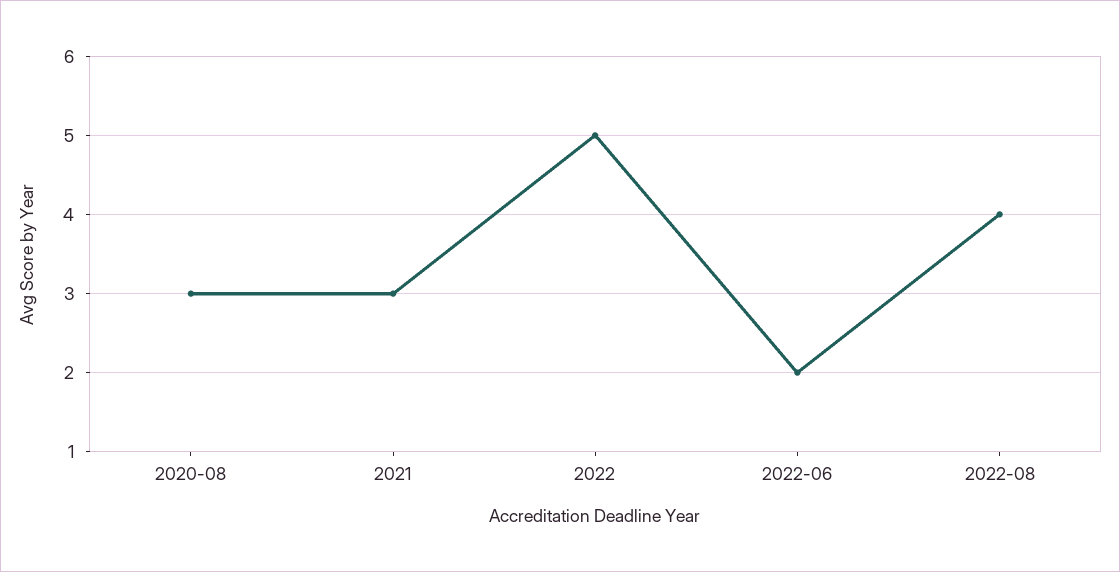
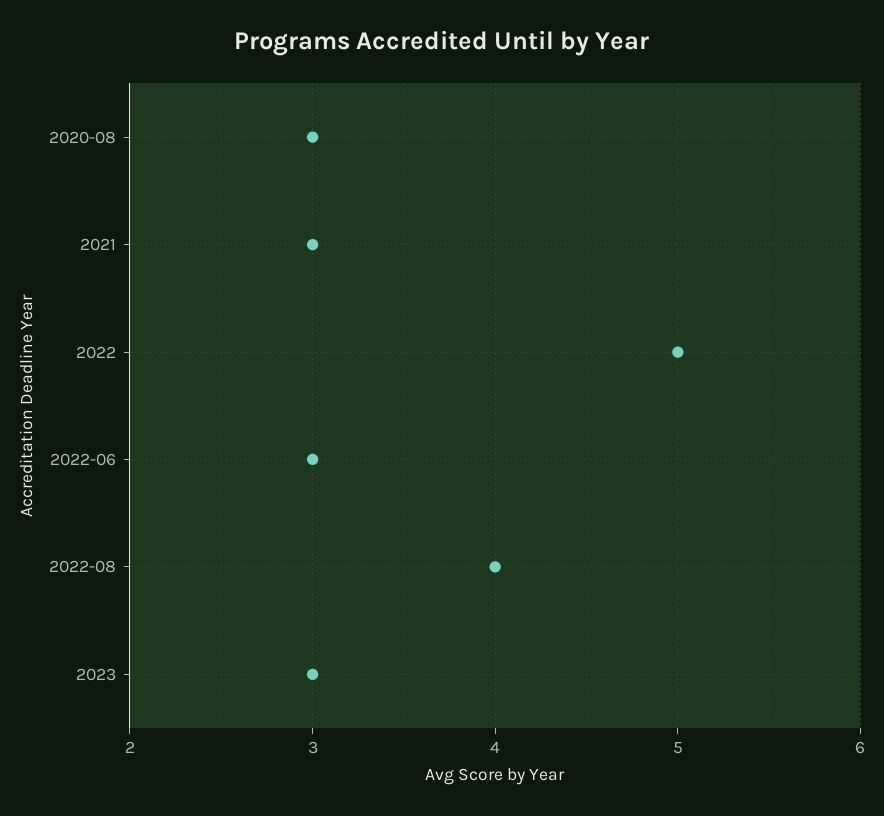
2022-06: 2 -> 3
2023: none -> 3

